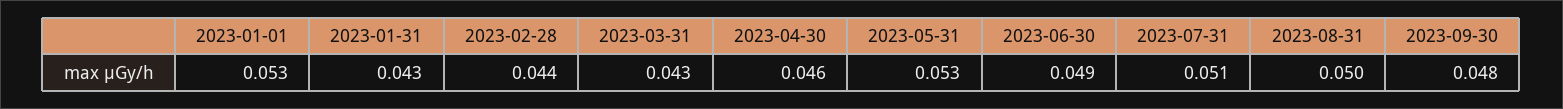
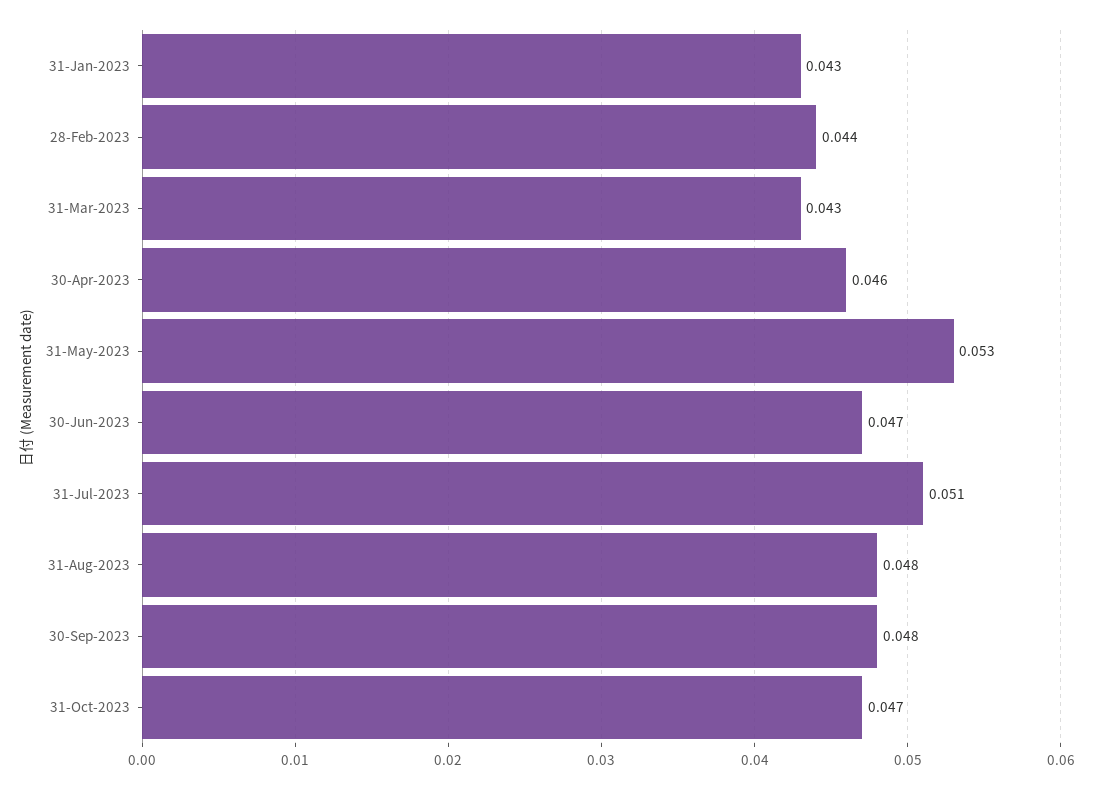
2023-01-01: 0.053 -> none
2023-06-30: 0.049 -> 0.047
2023-08-31: 0.05 -> 0.048
31-Oct-2023: none -> 0.047

